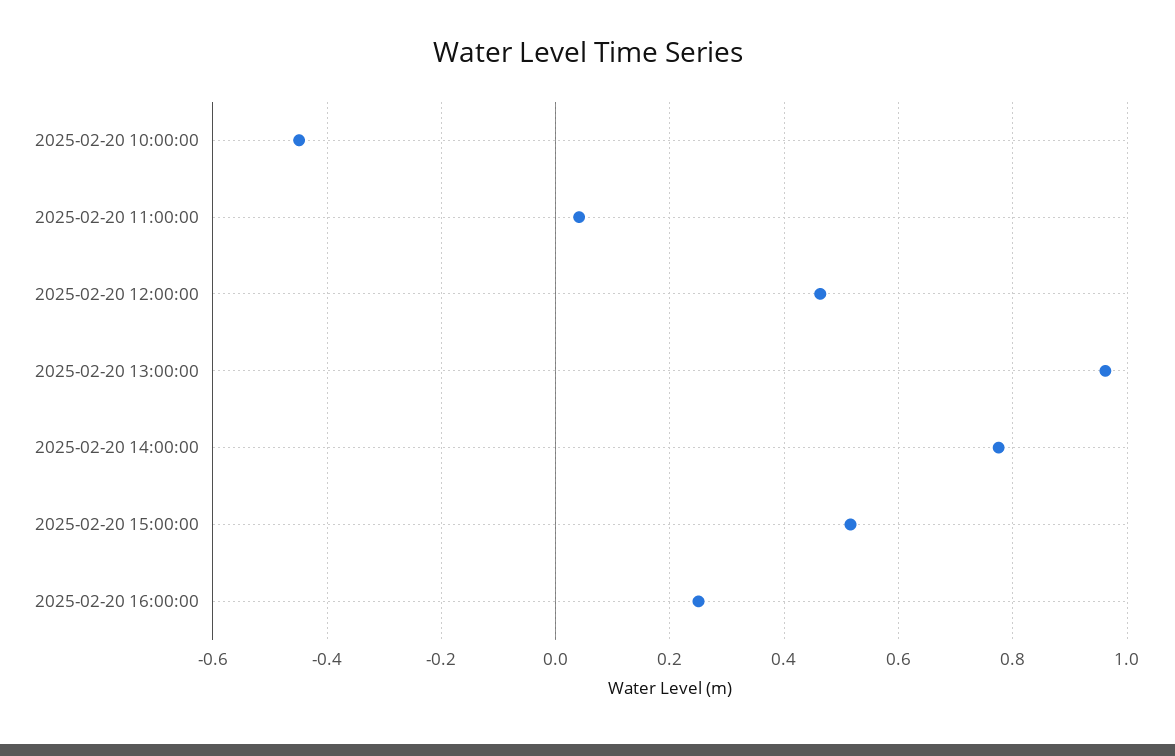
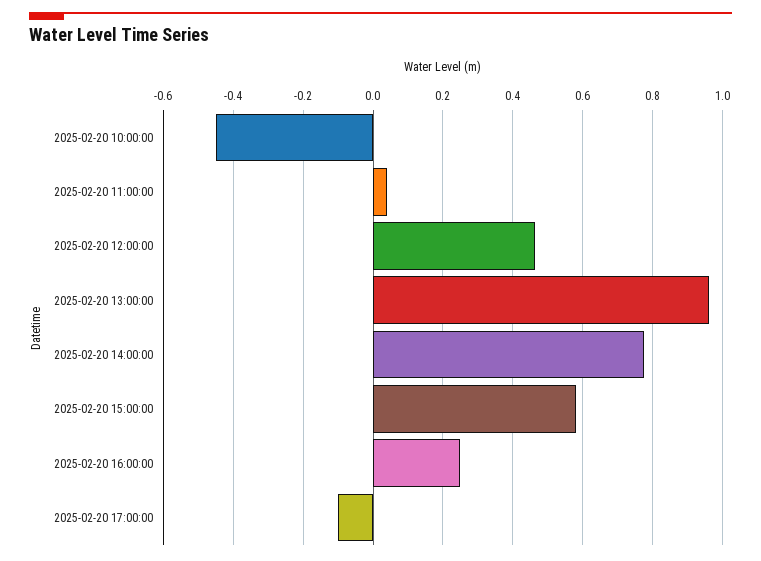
2025-02-20 15:00:00: 0.52 -> 0.58
2025-02-20 17:00:00: none -> -0.1

